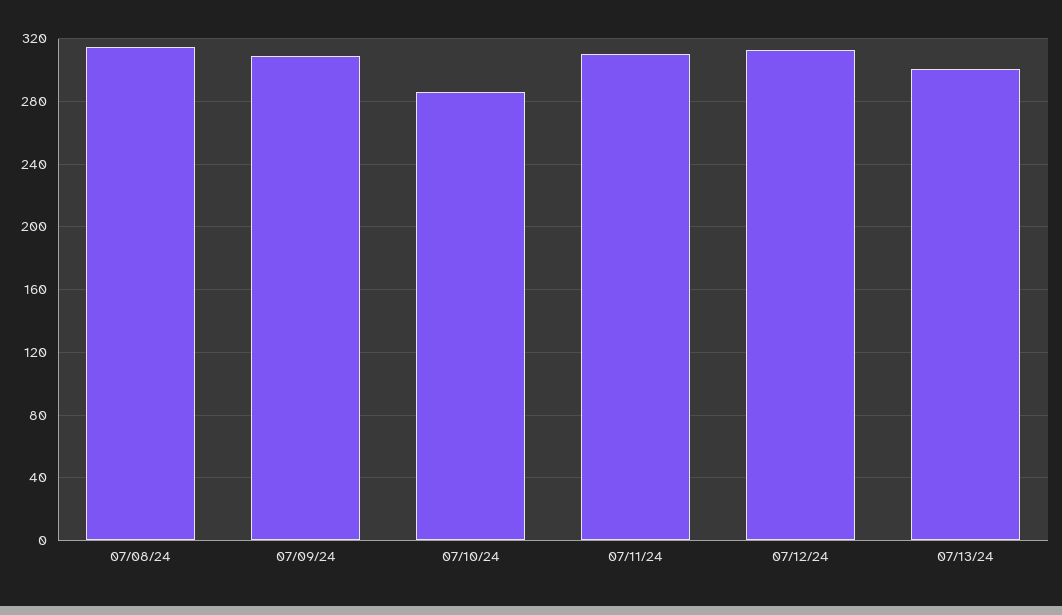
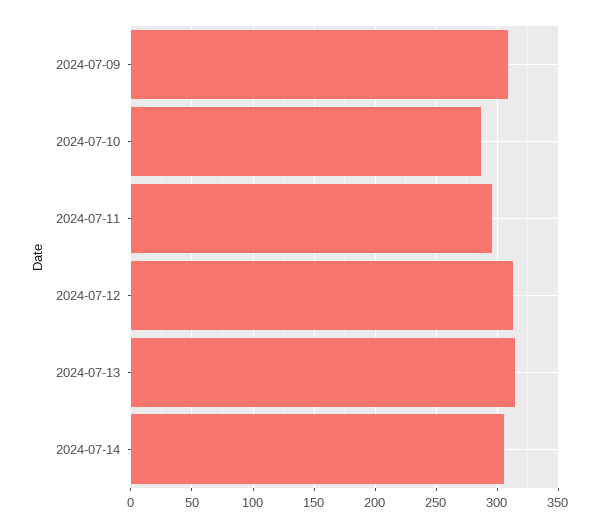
07/08/24: 315 -> none
07/11/24: 310 -> 295
07/13/24: 300 -> 315
2024-07-14: none -> 305

